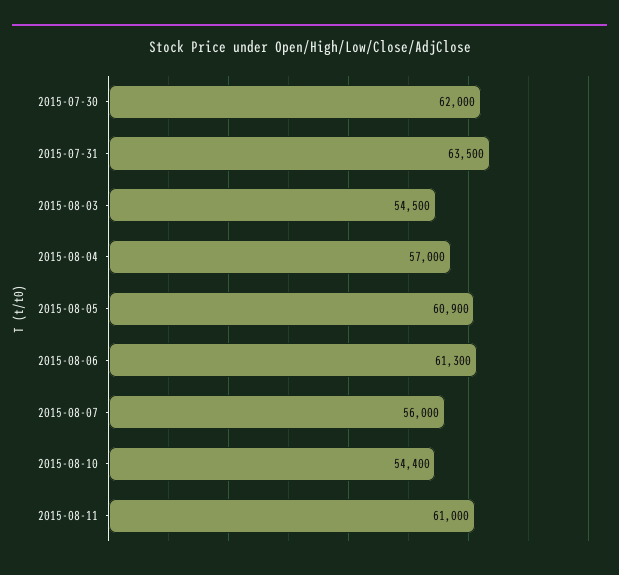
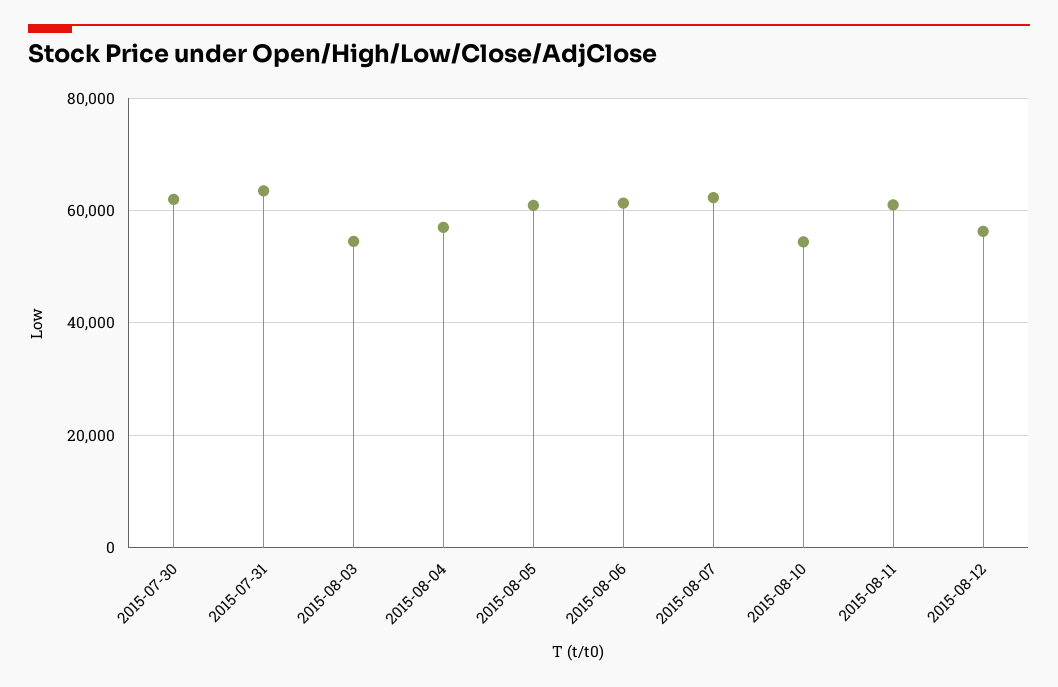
2015-08-07: 56000 -> 62000
2015-08-12: none -> 56000

